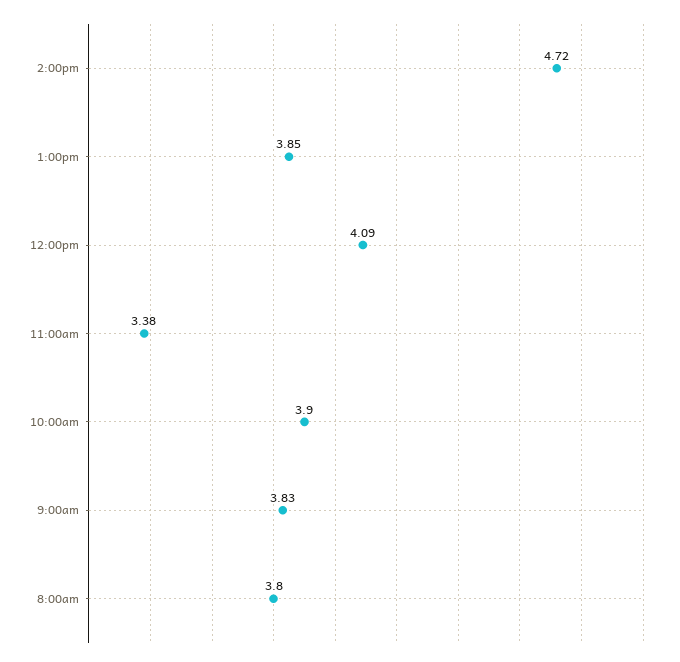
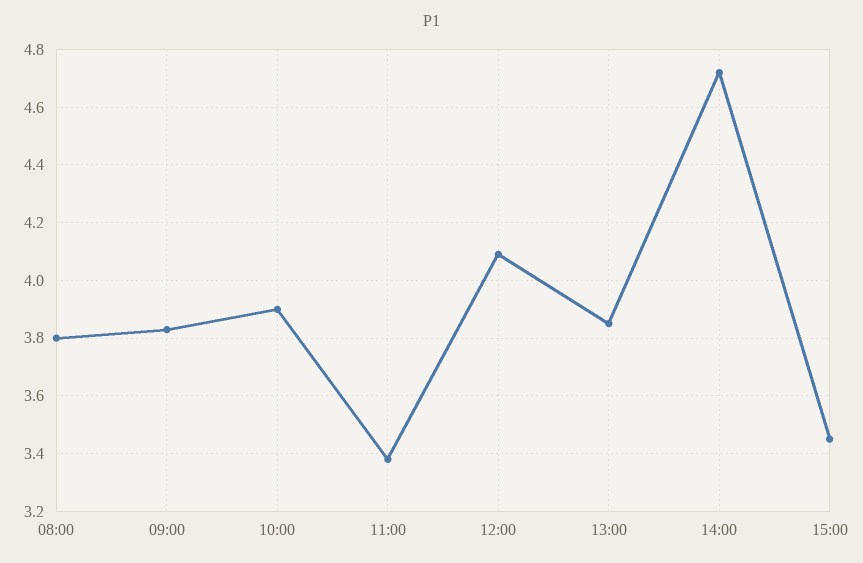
15:00: none -> 3.45

